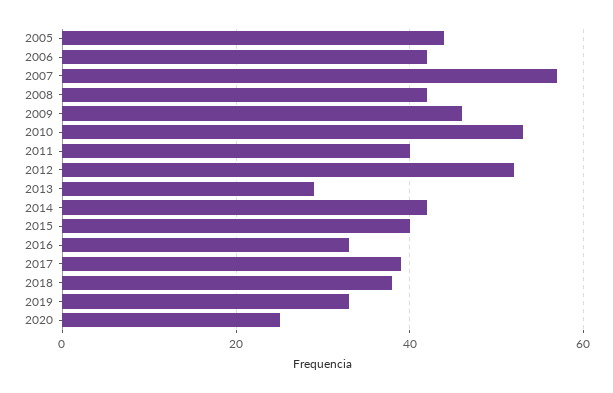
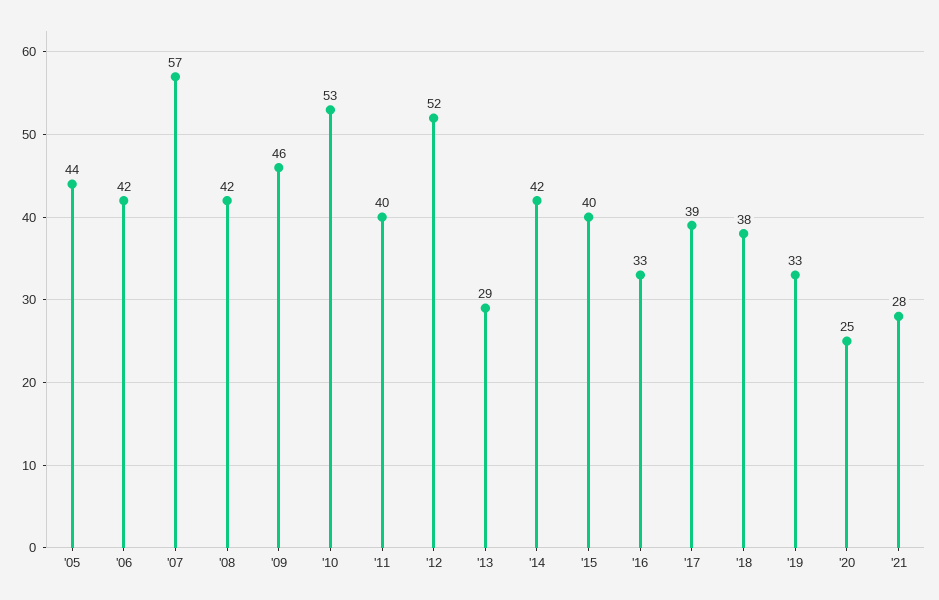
'21: none -> 28

